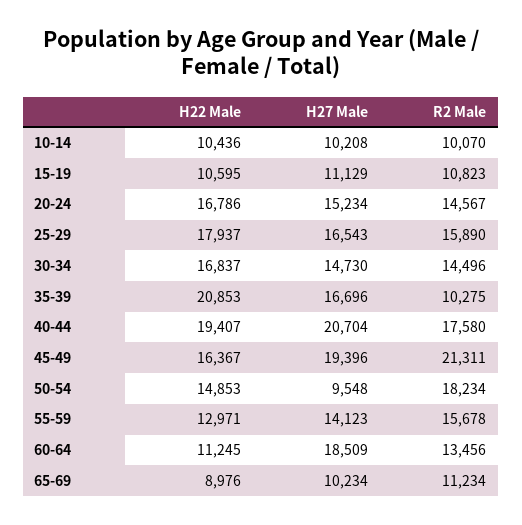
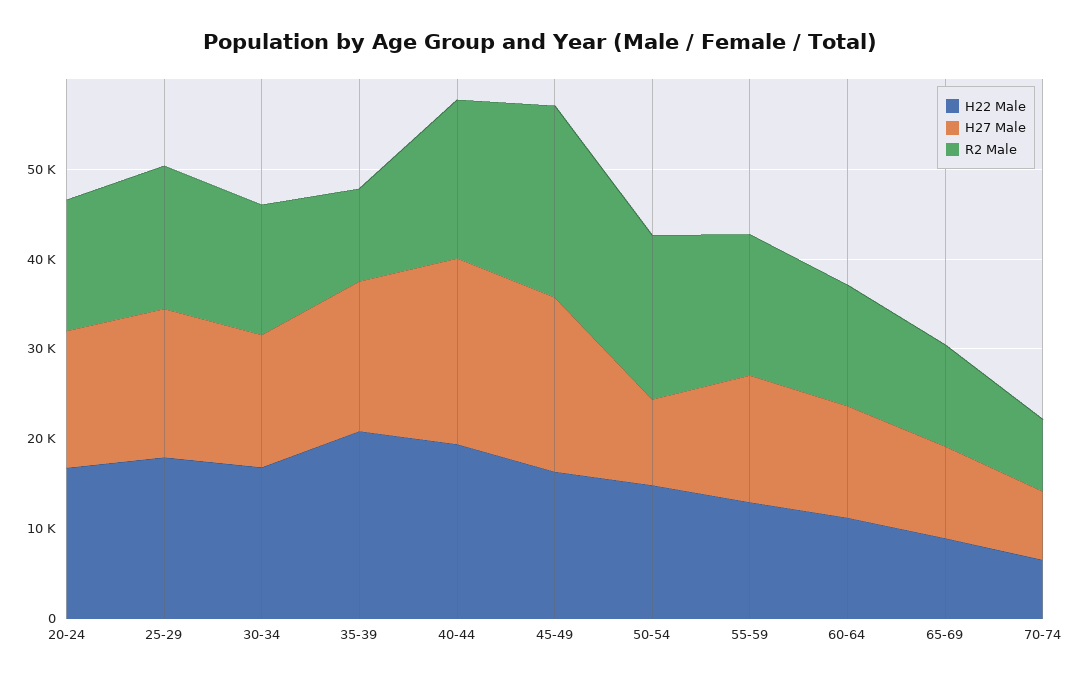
H22 Male, 10-14: 10436 -> none
H27 Male, 10-14: 10208 -> none
R2 Male, 10-14: 10070 -> none
H22 Male, 15-19: 10595 -> none
H27 Male, 15-19: 11129 -> none
R2 Male, 15-19: 10823 -> none
H27 Male, 60-64: 18509 -> 12000
H22 Male, 70-74: none -> 6000
H27 Male, 70-74: none -> 8000
R2 Male, 70-74: none -> 8000

